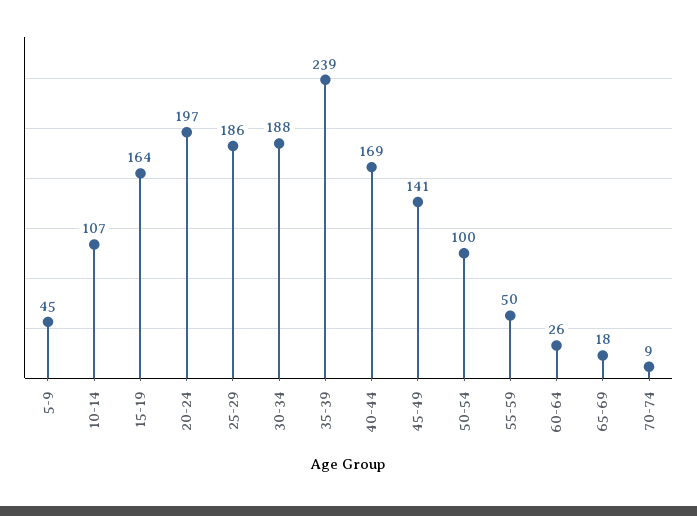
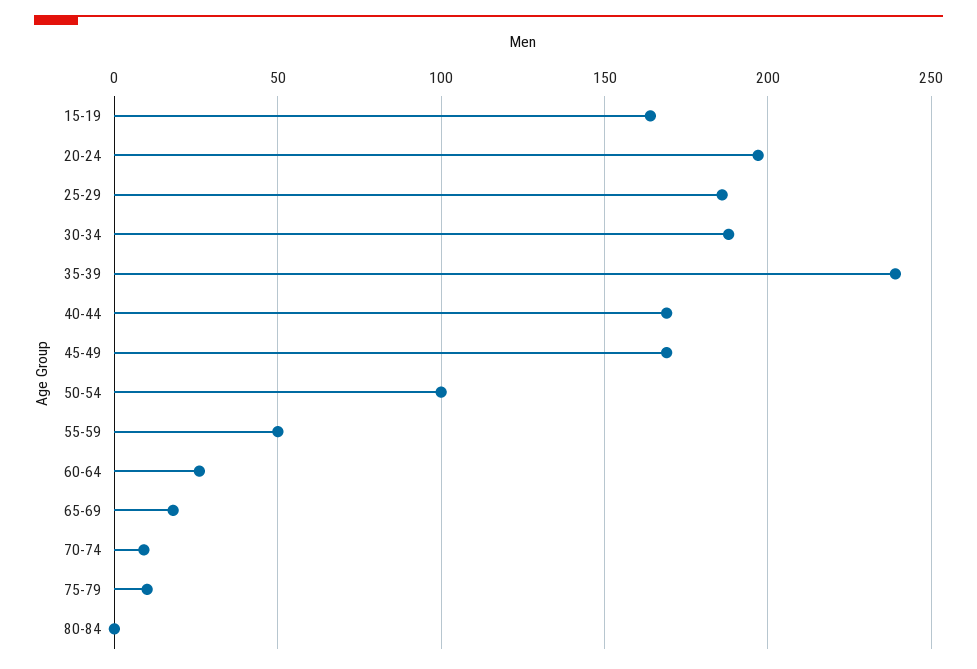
5-9: 45 -> none
10-14: 107 -> none
45-49: 141 -> 170
75-79: none -> 10
80-84: none -> 0

